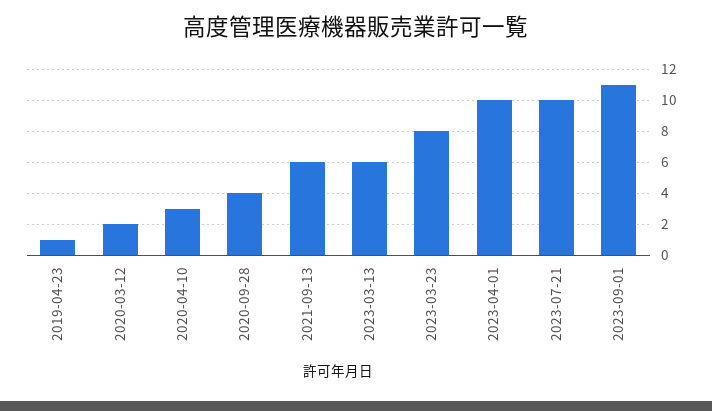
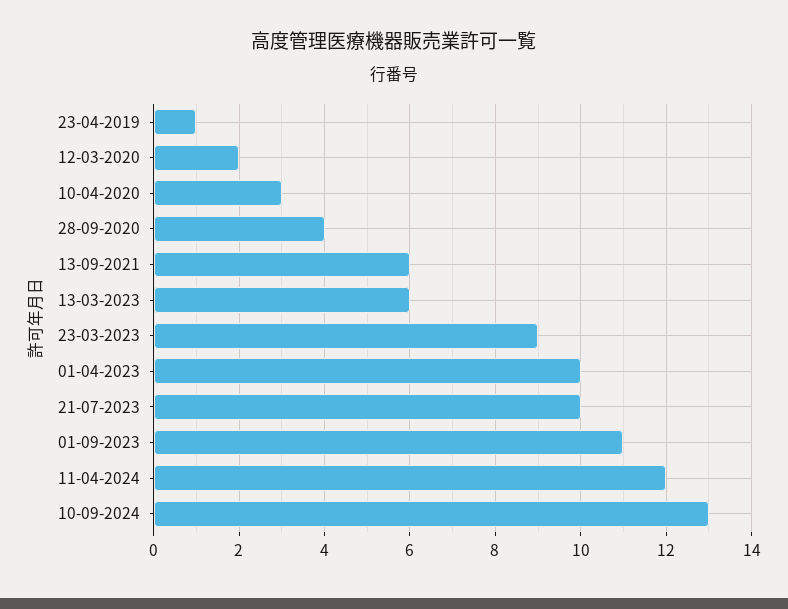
2023-03-23: 8 -> 9
11-04-2024: none -> 12
10-09-2024: none -> 13

